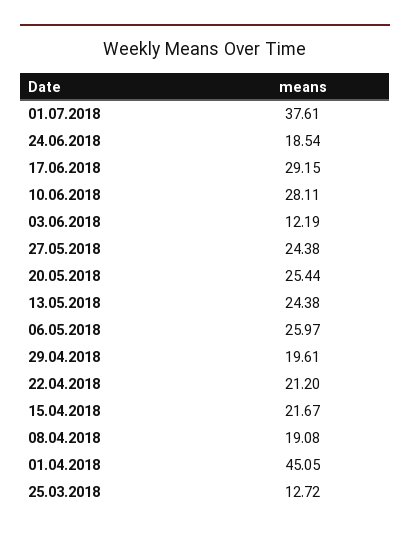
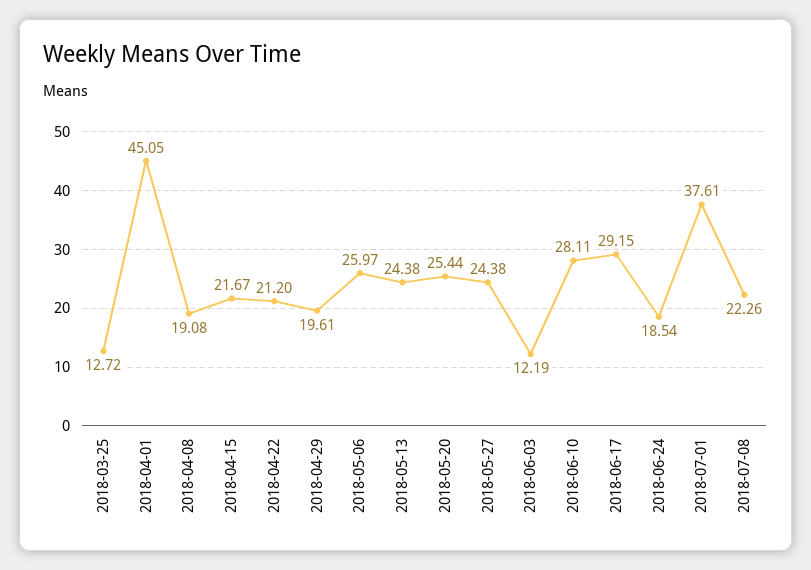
2018-07-08: none -> 22.26

